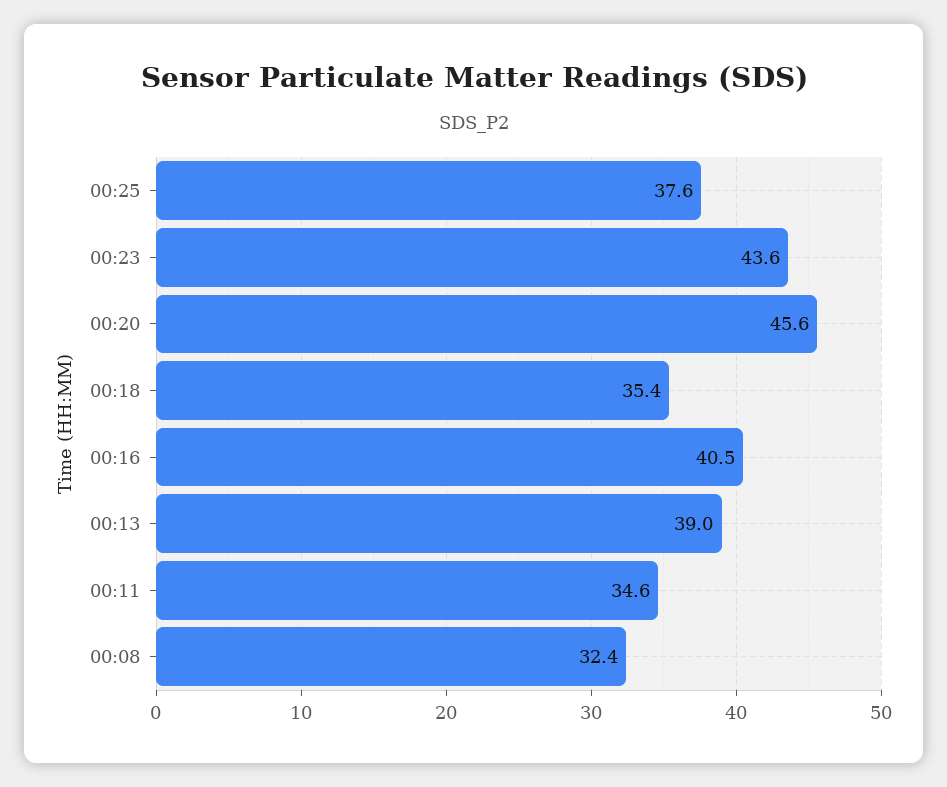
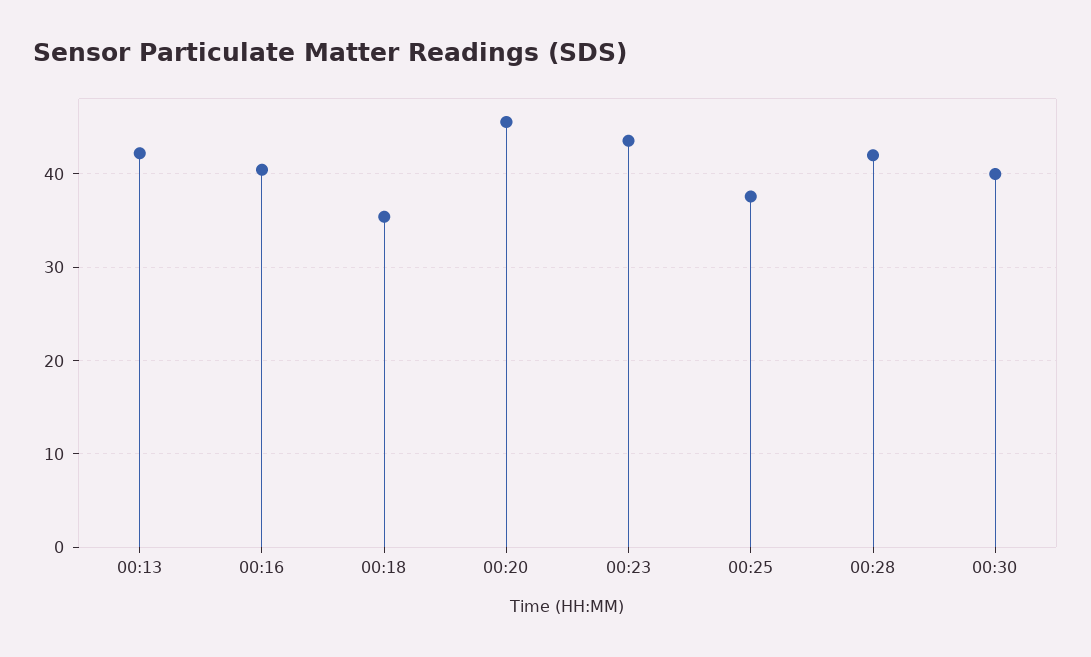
00:13: 39 -> 42
00:11: 34.6 -> none
00:08: 32.4 -> none
00:28: none -> 42
00:30: none -> 40

